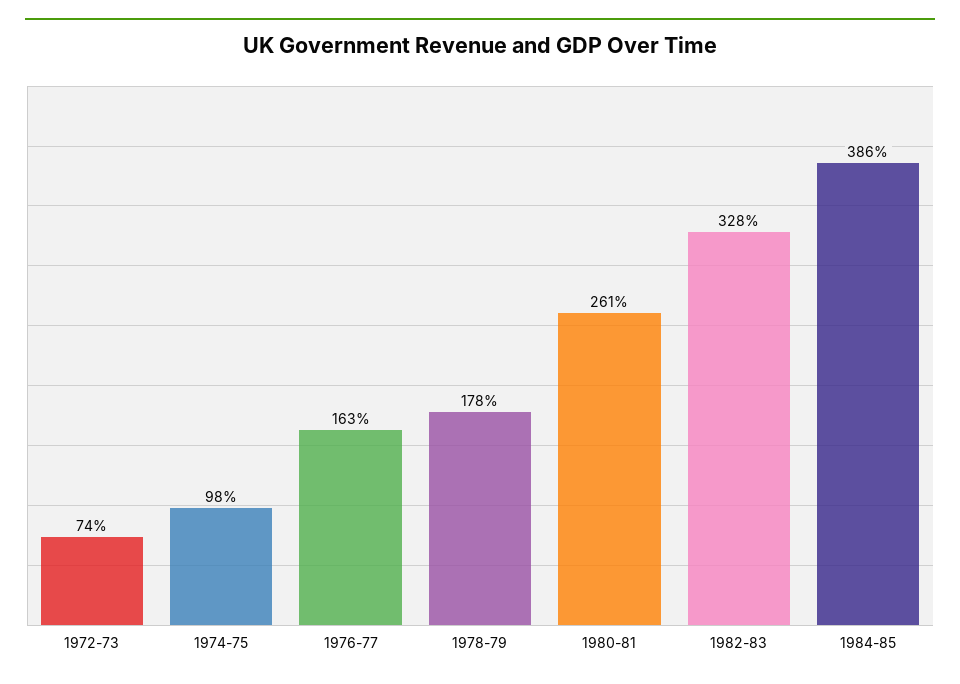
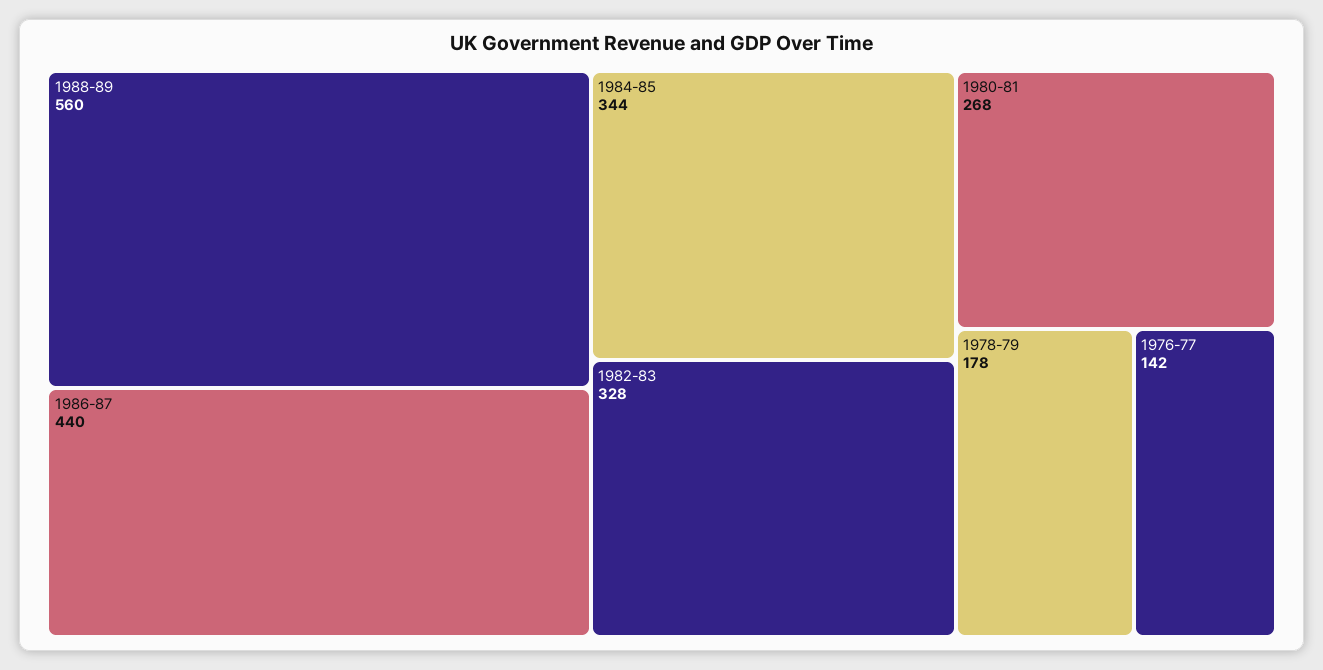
1972-73: 74 -> none
1974-75: 98 -> none
1976-77: 163 -> 142
1980-81: 261 -> 268
1984-85: 386 -> 344
1988-89: none -> 560
1986-87: none -> 440

